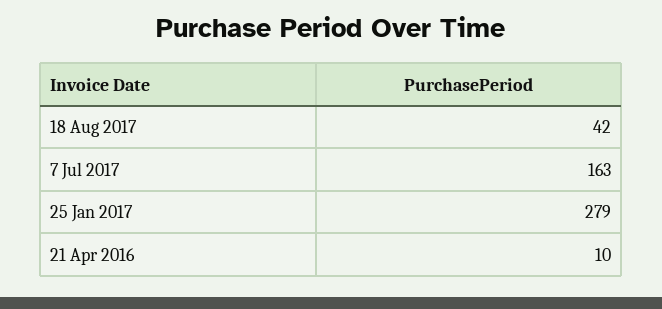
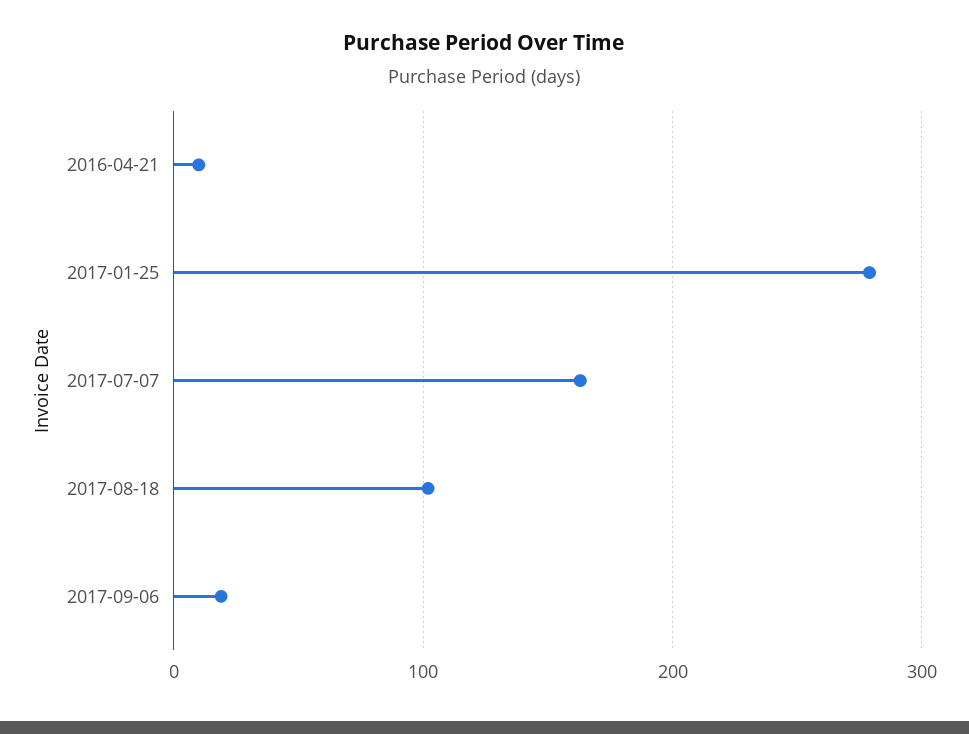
18 Aug 2017: 42 -> 100
2017-09-06: none -> 20

